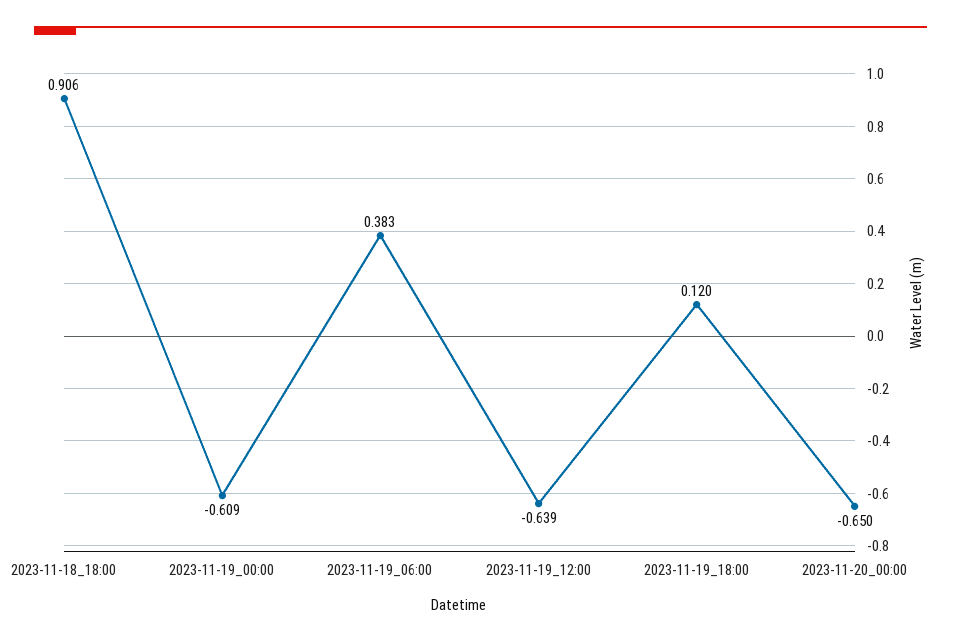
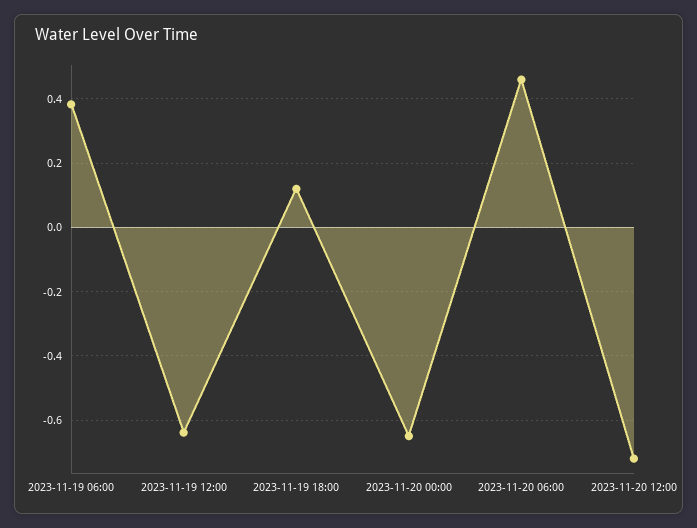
2023-11-18_18:00: 0.906 -> none
2023-11-19_00:00: -0.609 -> none
2023-11-20 06:00: none -> 0.46
2023-11-20 12:00: none -> -0.72

